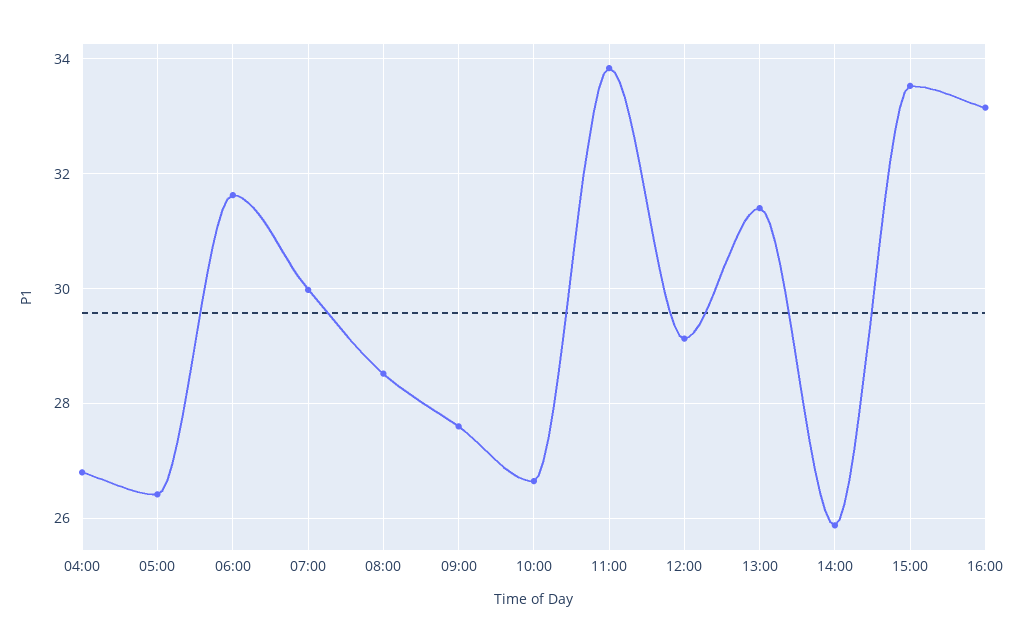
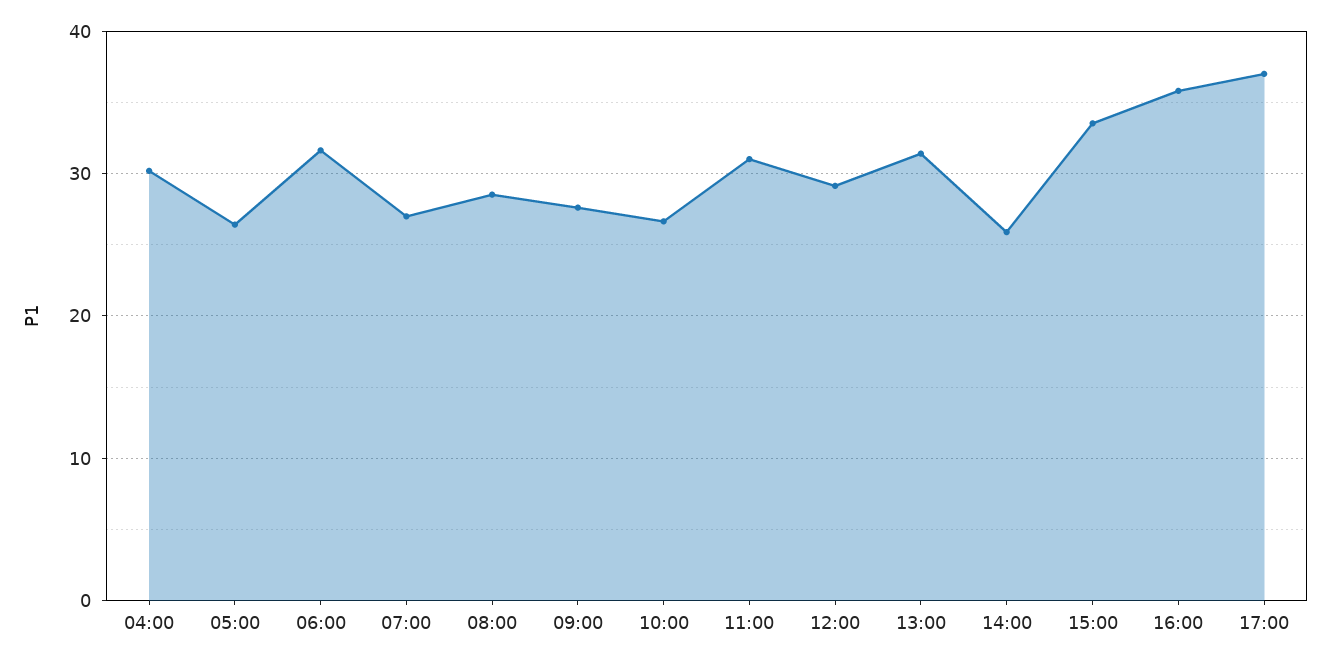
04:00: 26.8 -> 30
07:00: 30 -> 27
11:00: 33.8 -> 31
16:00: 33.2 -> 36
17:00: none -> 37

